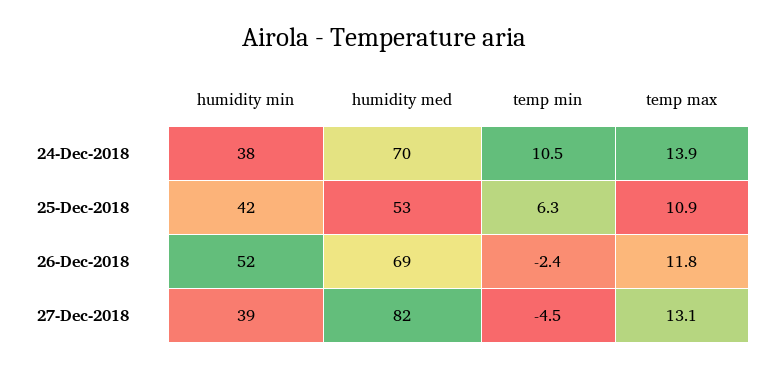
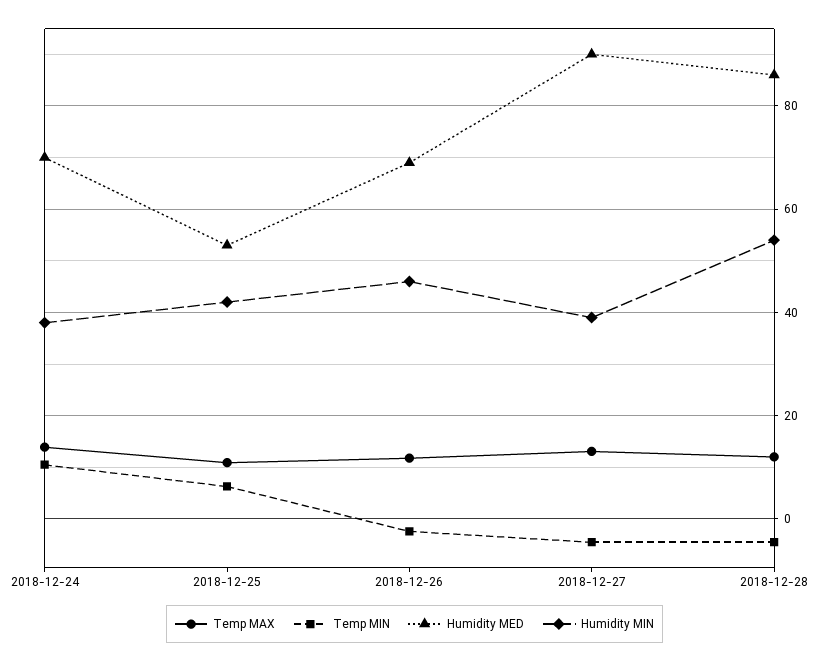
humidity min, 26-Dec-2018: 52 -> 46
humidity med, 27-Dec-2018: 82 -> 90
temp max, 2018-12-28: none -> 12
temp min, 2018-12-28: none -> -4
humidity med, 2018-12-28: none -> 86
humidity min, 2018-12-28: none -> 54

